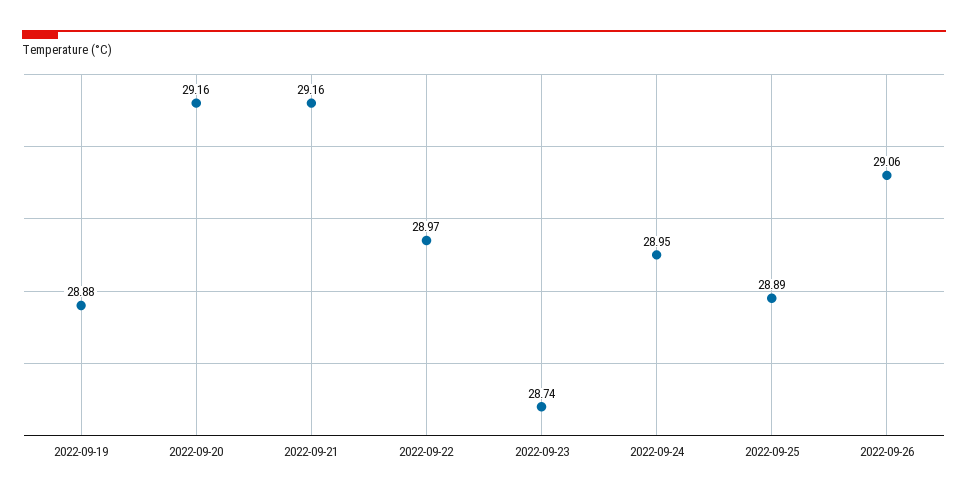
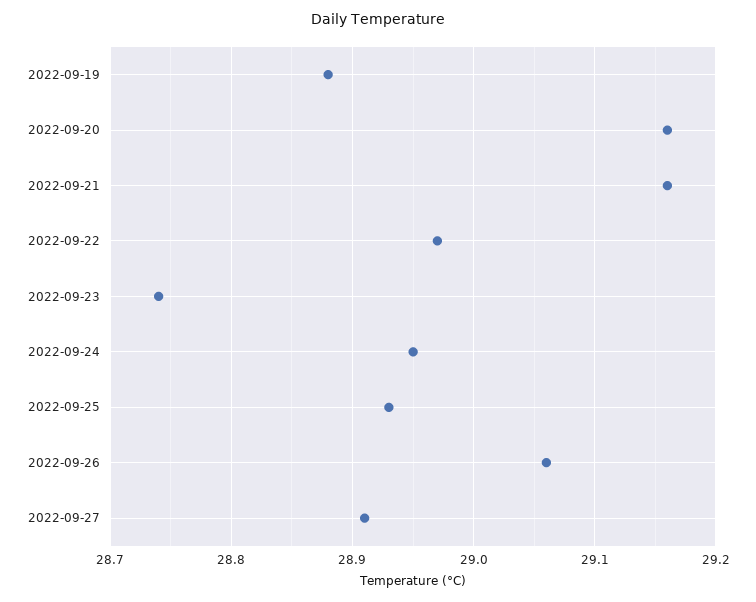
2022-09-25: 28.89 -> 28.93
2022-09-27: none -> 28.91

